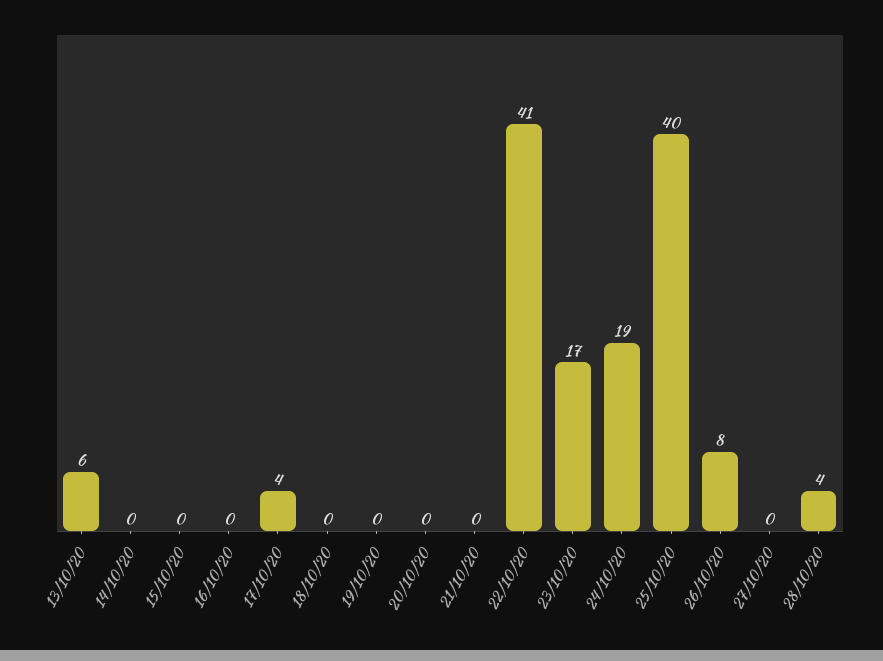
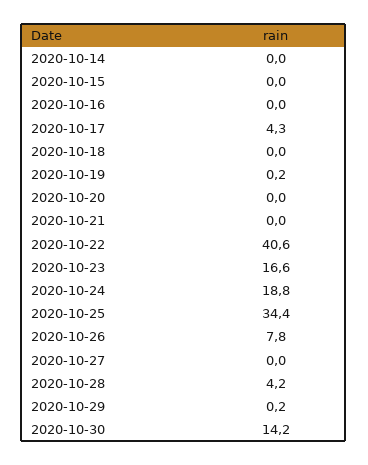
13/10/20: 6 -> none
25/10/20: 40 -> 34.4
2020-10-29: none -> 0.2
2020-10-30: none -> 14.2

